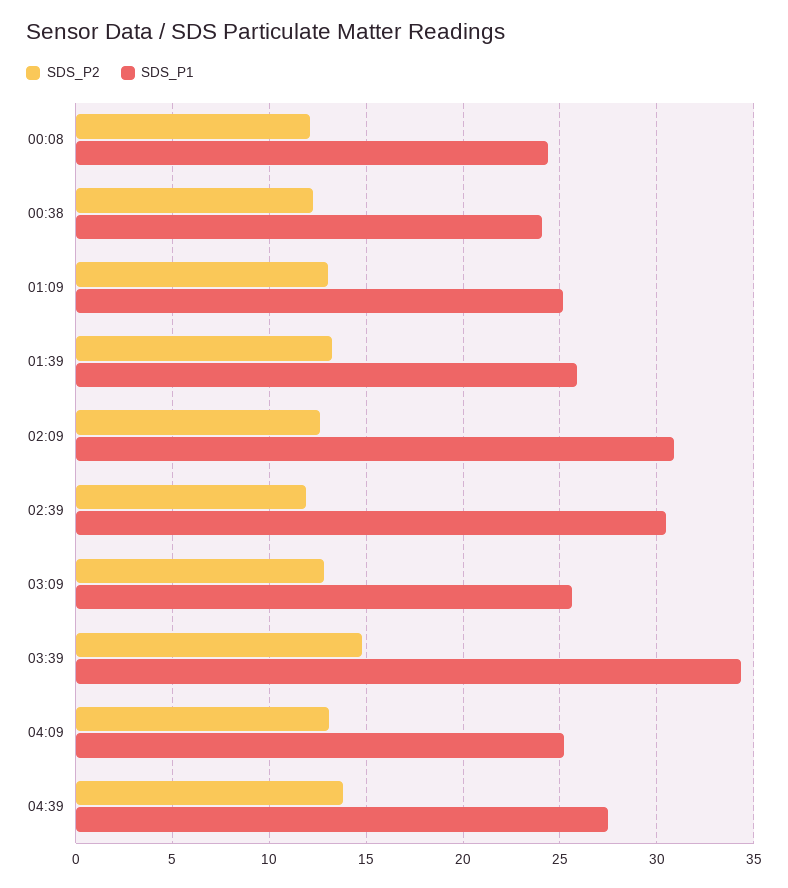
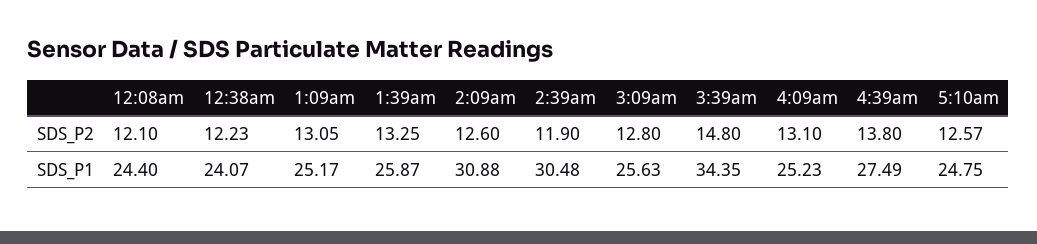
SDS_P2, 5:10am: none -> 12.57
SDS_P1, 5:10am: none -> 24.75

